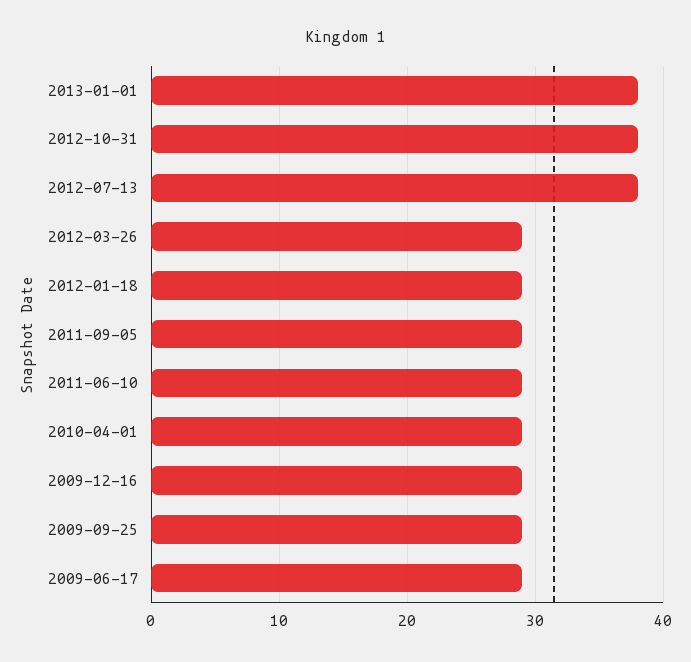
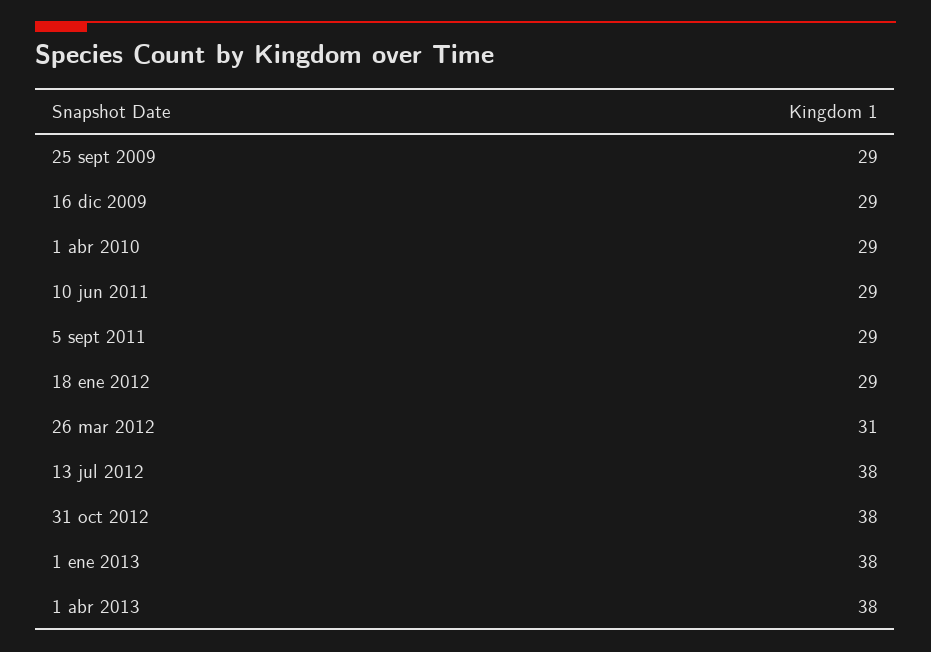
2012-03-26: 29 -> 31
2009-06-17: 29 -> none
1 abr 2013: none -> 38

